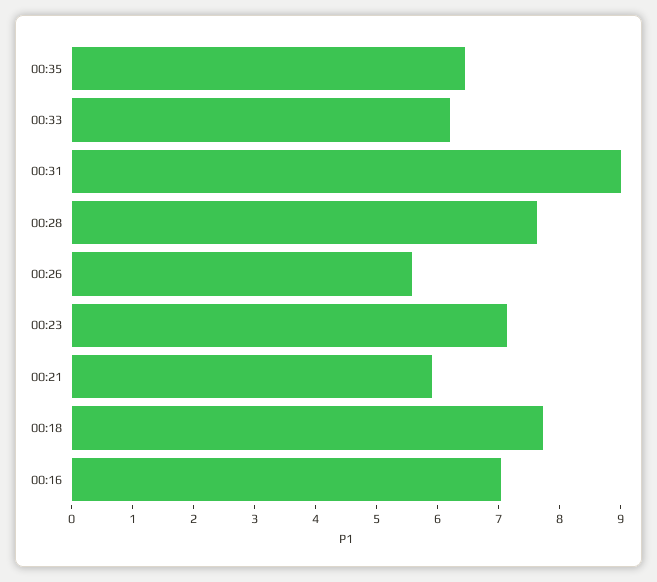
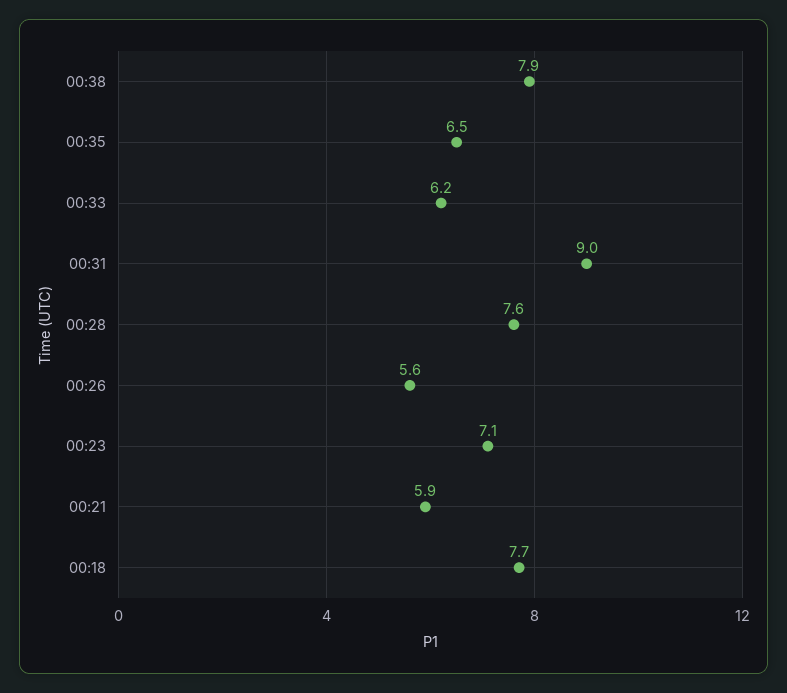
00:16: 7 -> none
00:38: none -> 7.9

